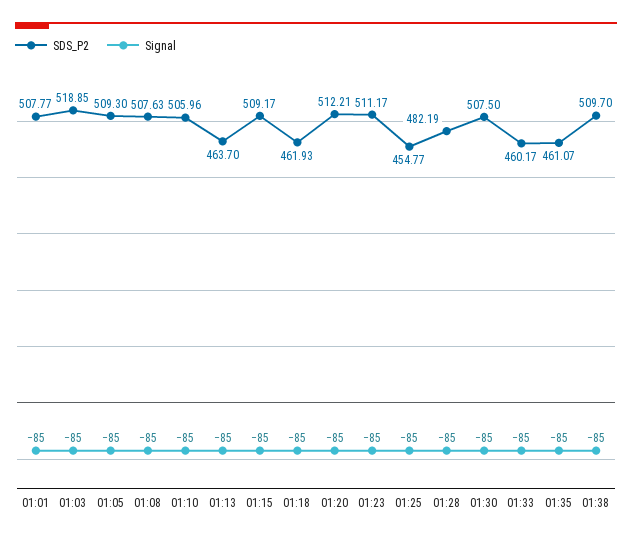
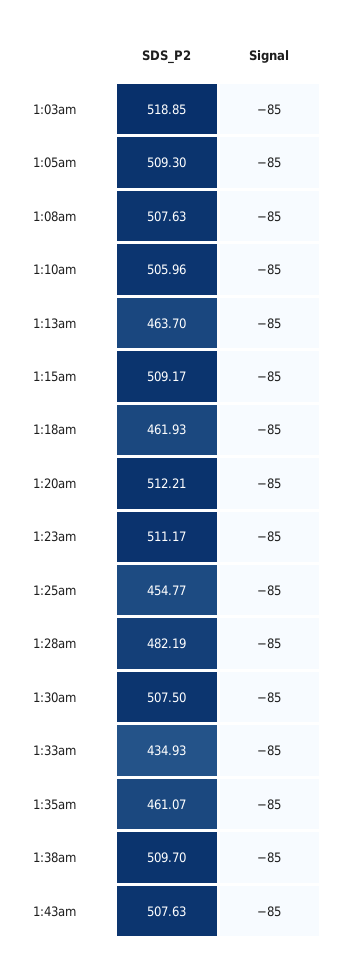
SDS_P2, 01:01: 507.77 -> none
Signal, 01:01: -85 -> none
SDS_P2, 01:33: 460.17 -> 434.93
SDS_P2, 1:43am: none -> 507.63
Signal, 1:43am: none -> -85

